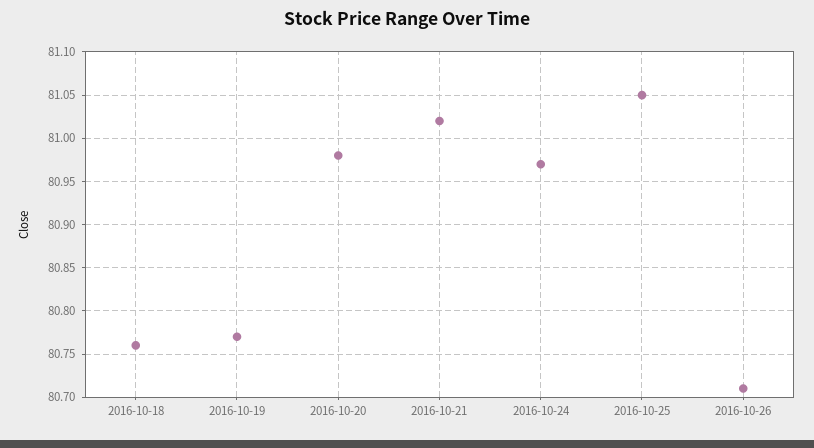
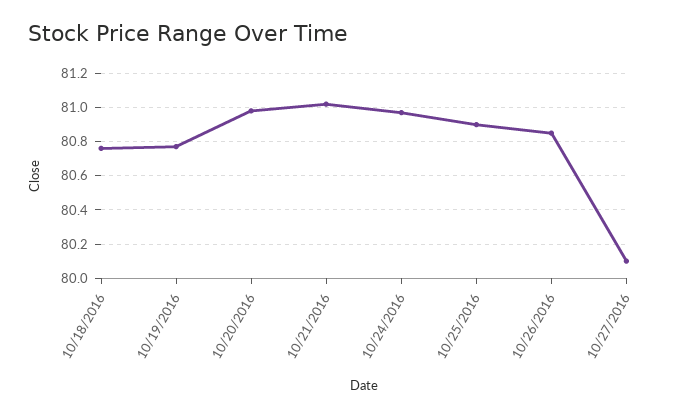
2016-10-25: 81.05 -> 80.9
2016-10-26: 80.71 -> 80.85
10/27/2016: none -> 80.1

